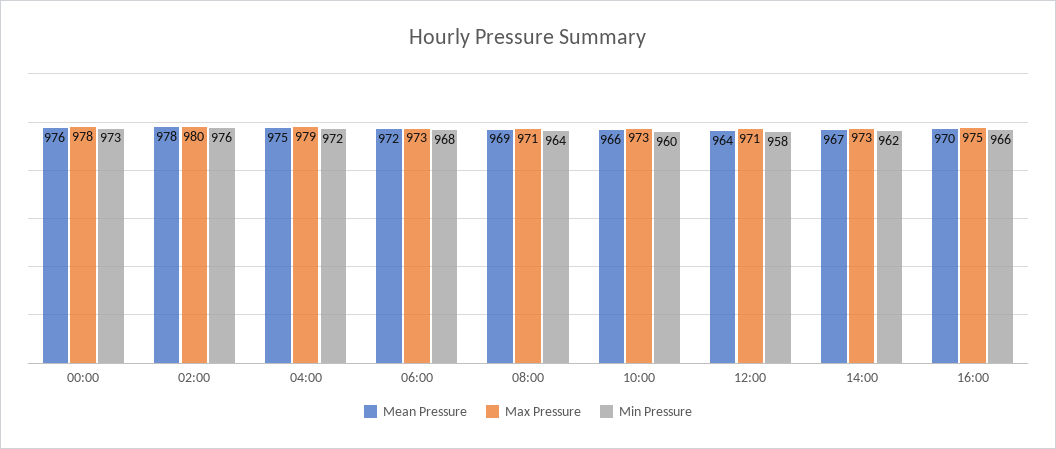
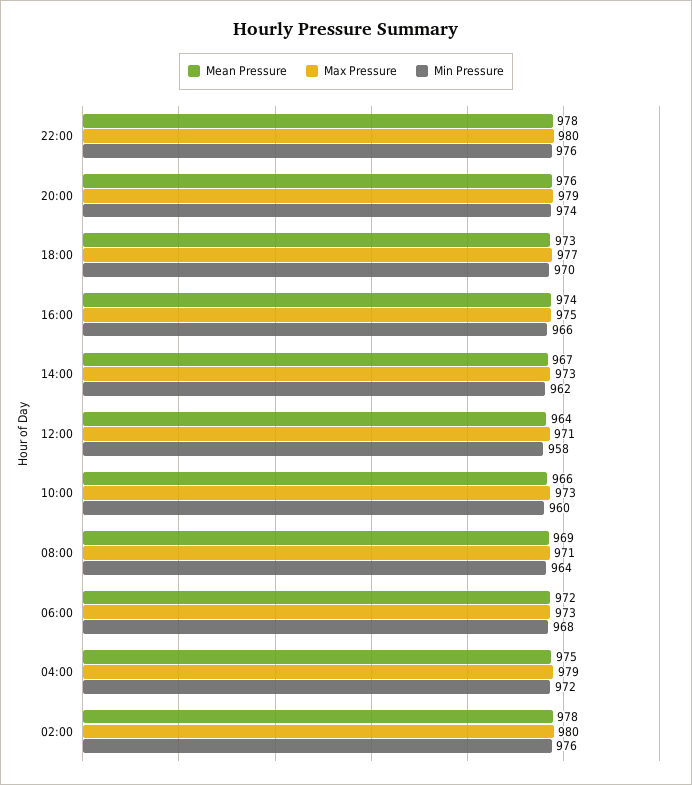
Mean Pressure, 00:00: 976 -> none
Max Pressure, 00:00: 978 -> none
Min Pressure, 00:00: 973 -> none
Mean Pressure, 16:00: 970 -> 974
Mean Pressure, 22:00: none -> 978
Max Pressure, 22:00: none -> 980
Min Pressure, 22:00: none -> 976
Mean Pressure, 20:00: none -> 976
Max Pressure, 20:00: none -> 979
Min Pressure, 20:00: none -> 974
Mean Pressure, 18:00: none -> 973
Max Pressure, 18:00: none -> 977
Min Pressure, 18:00: none -> 970

